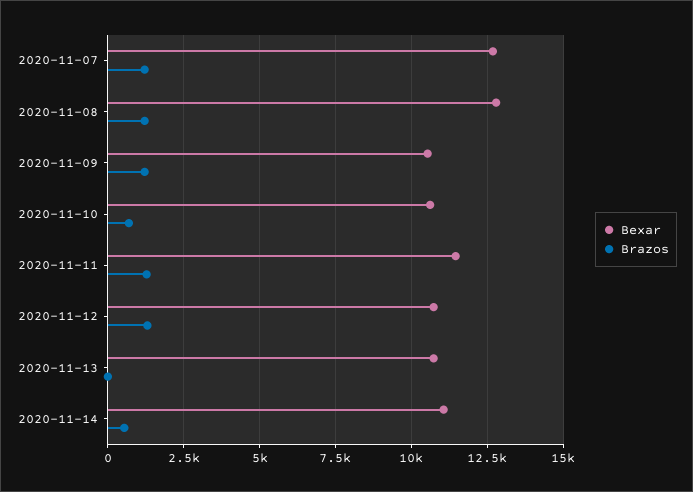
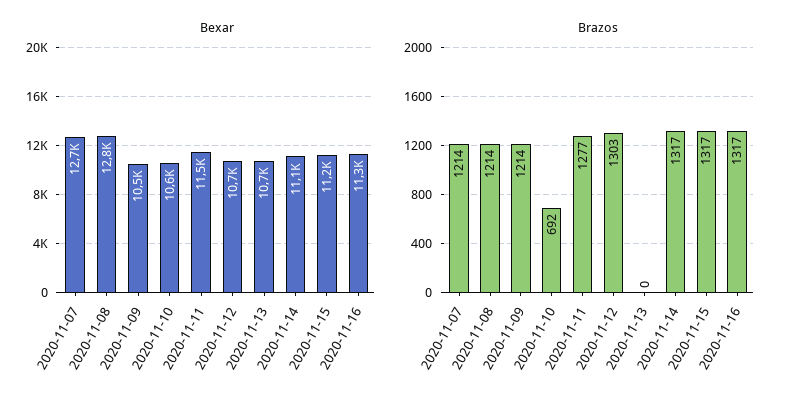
Brazos, 2020-11-14: 500 -> 1317
Bexar, 2020-11-15: none -> 11200
Bexar, 2020-11-16: none -> 11300
Brazos, 2020-11-15: none -> 1317
Brazos, 2020-11-16: none -> 1317

